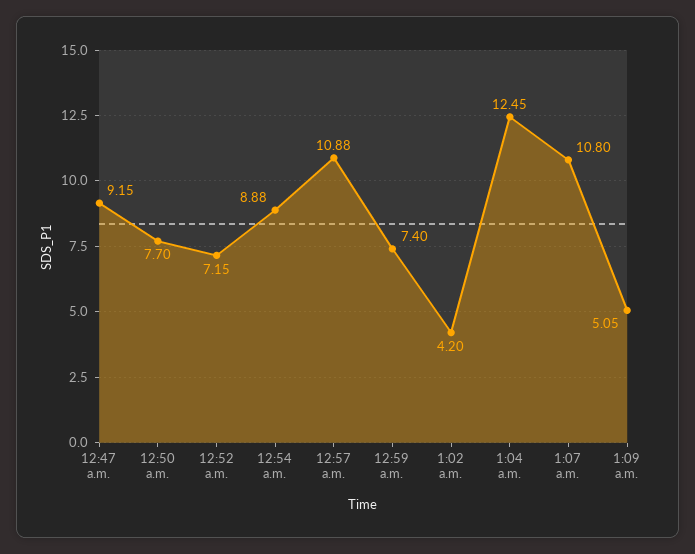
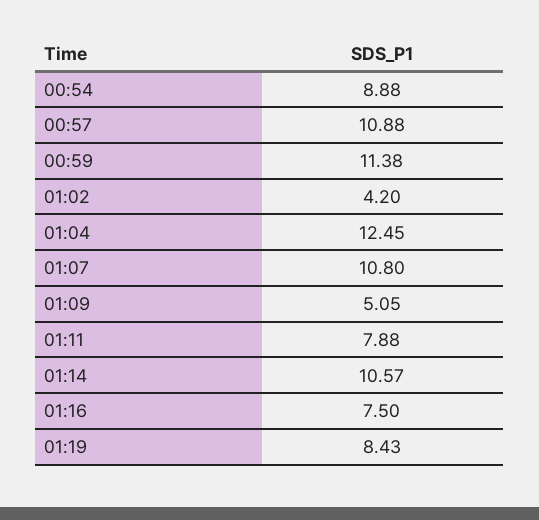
12:47 a.m.: 9.15 -> none
12:50 a.m.: 7.7 -> none
12:52 a.m.: 7.15 -> none
12:59 a.m.: 7.4 -> 11.38
01:11: none -> 7.88
01:14: none -> 10.57
01:16: none -> 7.5
01:19: none -> 8.43

